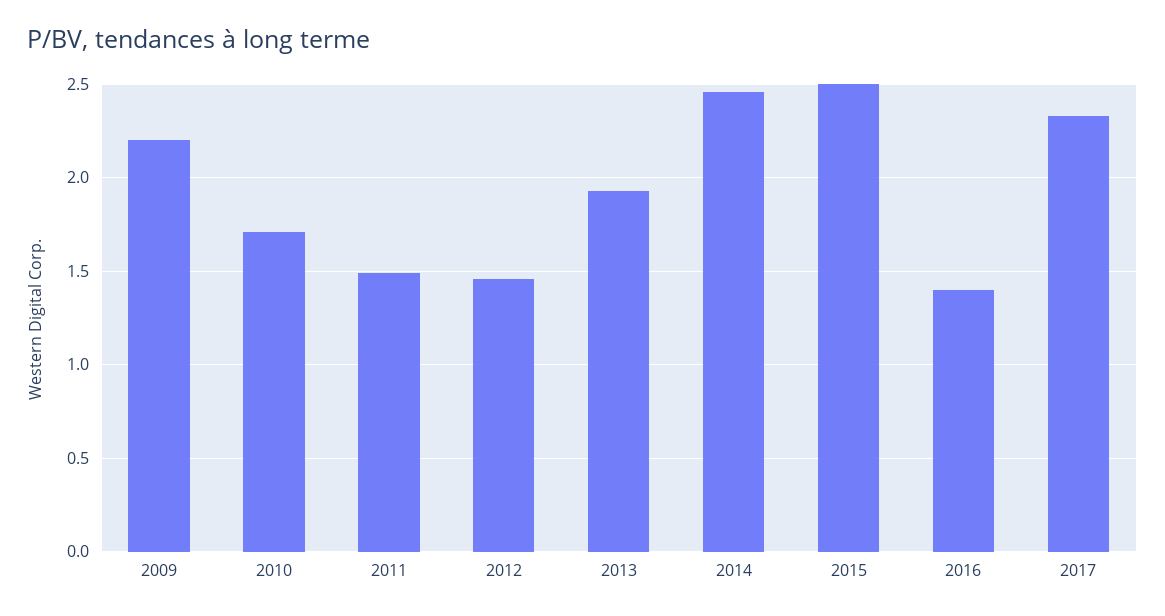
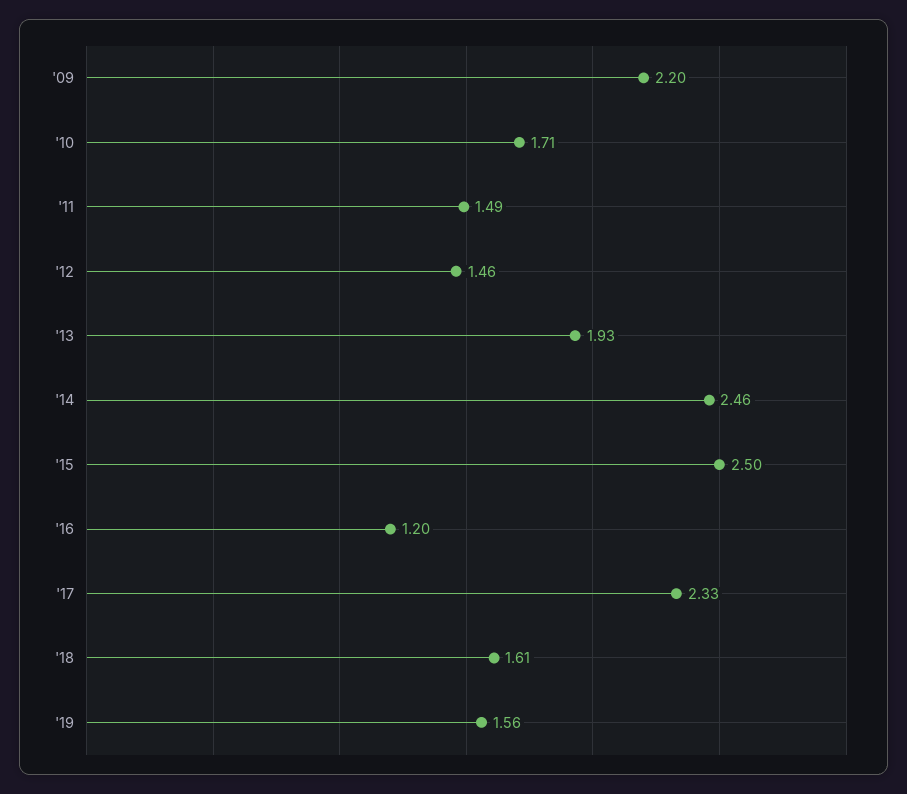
2016: 1.4 -> 1.2
'18: none -> 1.61
'19: none -> 1.56

